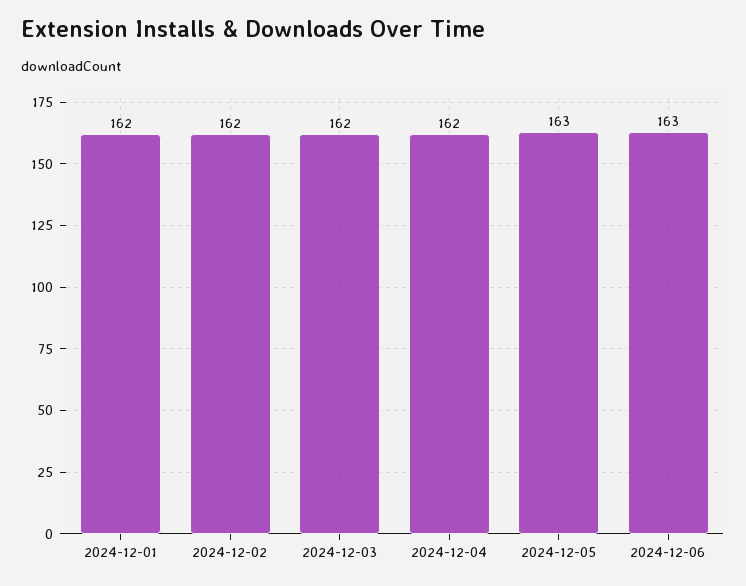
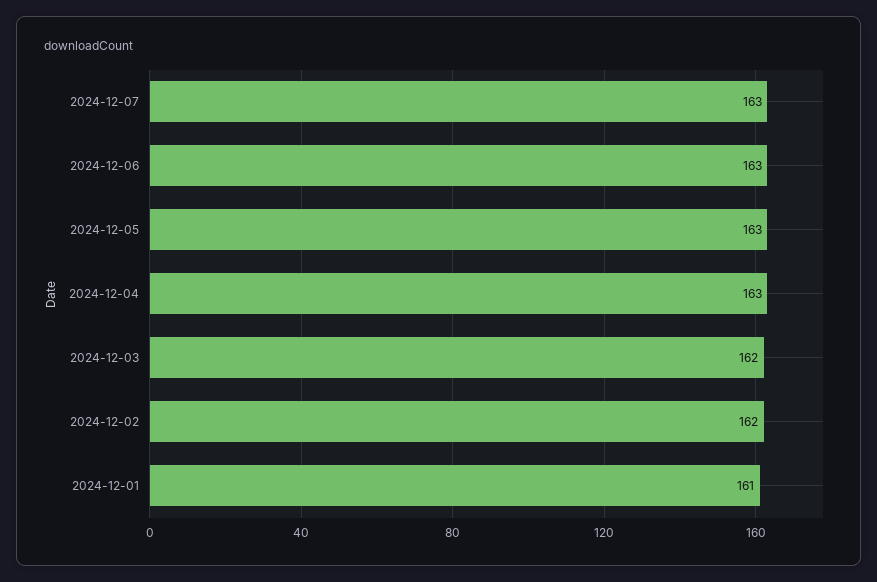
2024-12-01: 162 -> 161
2024-12-04: 162 -> 163
2024-12-07: none -> 163

